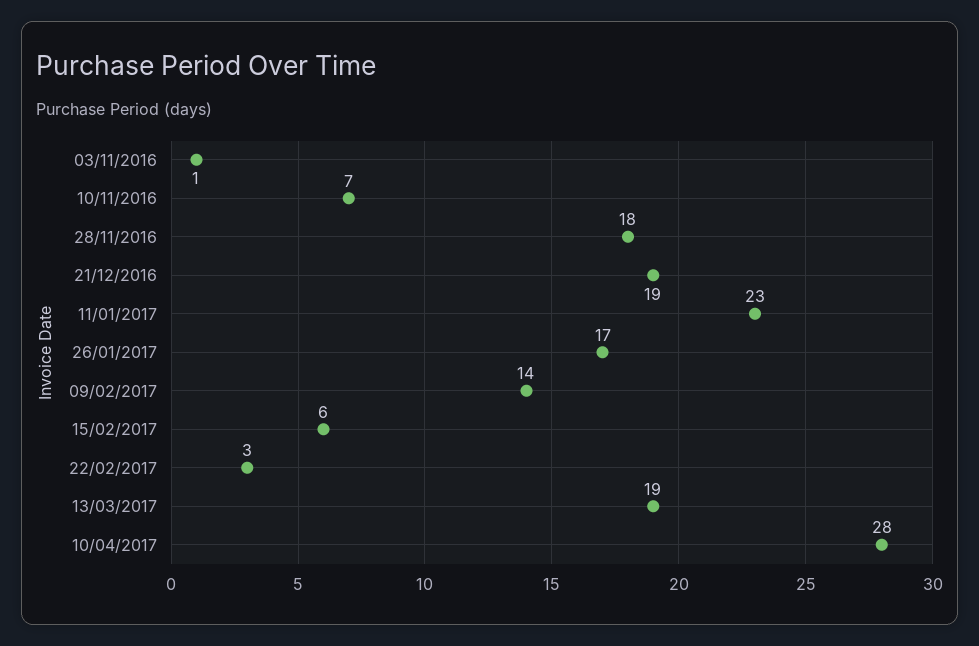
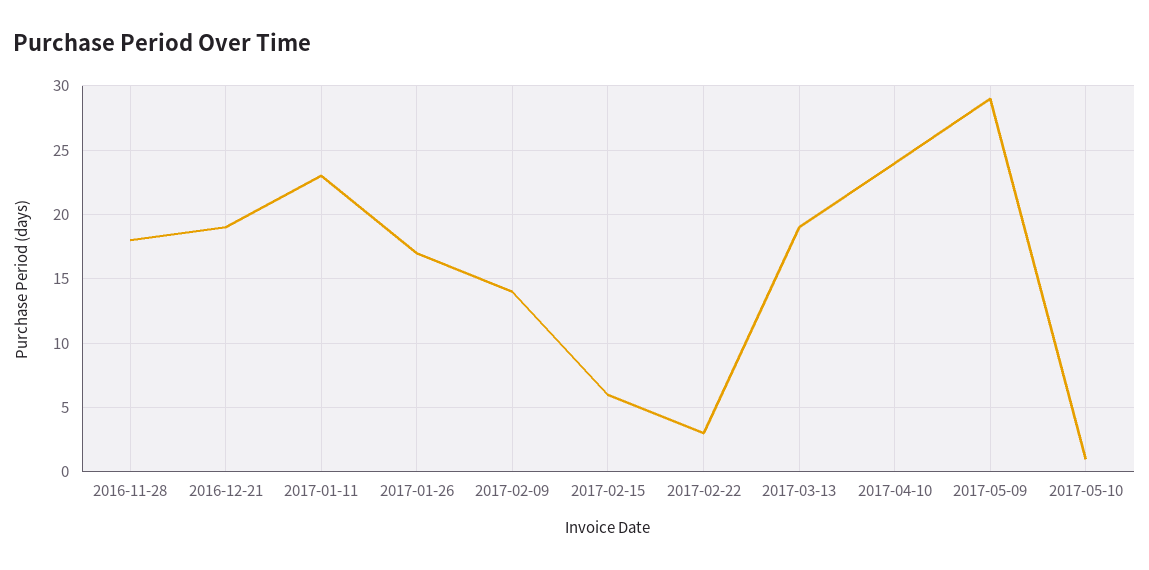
03/11/2016: 1 -> none
10/11/2016: 7 -> none
10/04/2017: 28 -> 24
2017-05-09: none -> 29
2017-05-10: none -> 1

